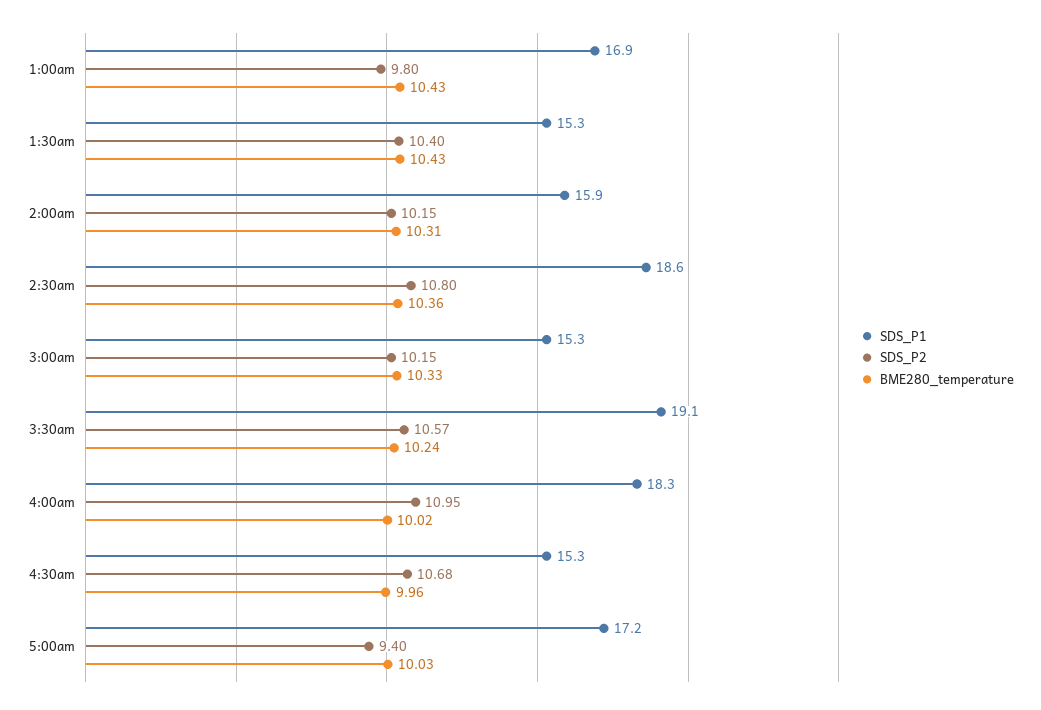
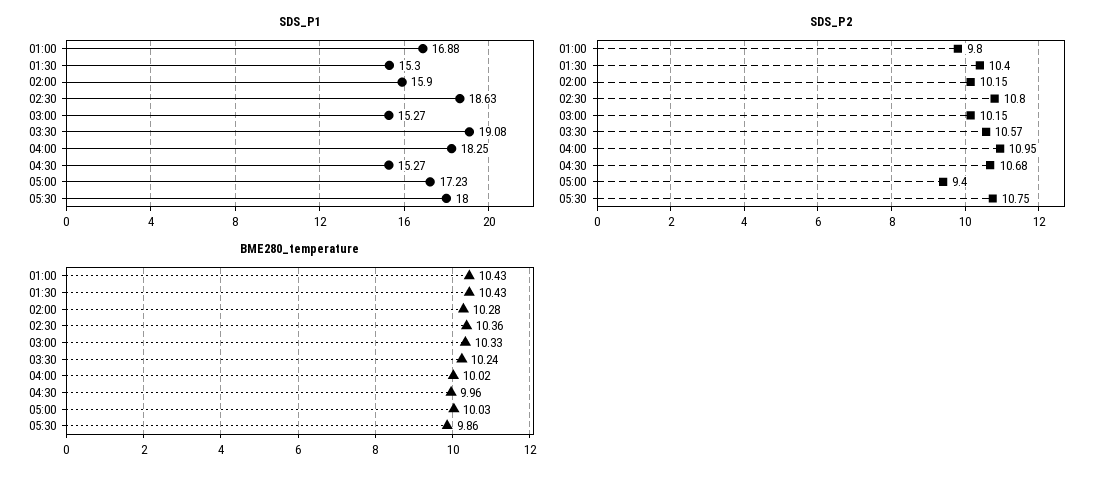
BME280_temperature, 2:00am: 10.31 -> 10.28
SDS_P1, 05:30: none -> 18
SDS_P2, 05:30: none -> 10.75
BME280_temperature, 05:30: none -> 9.86

